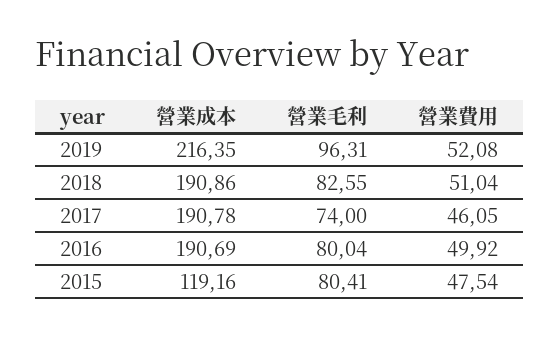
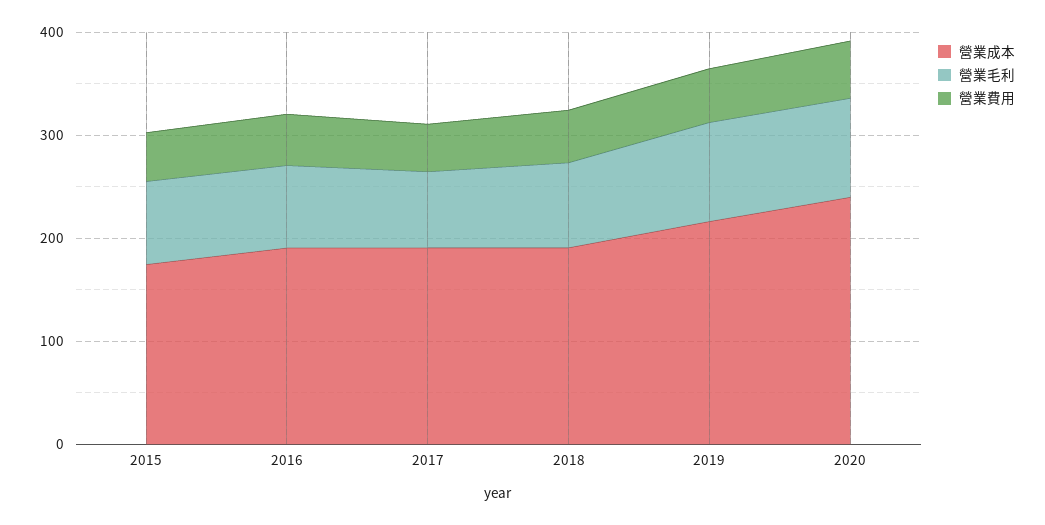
營業成本, 2015: 119.16 -> 180
營業成本, 2020: none -> 240
營業毛利, 2020: none -> 100
營業費用, 2020: none -> 60

